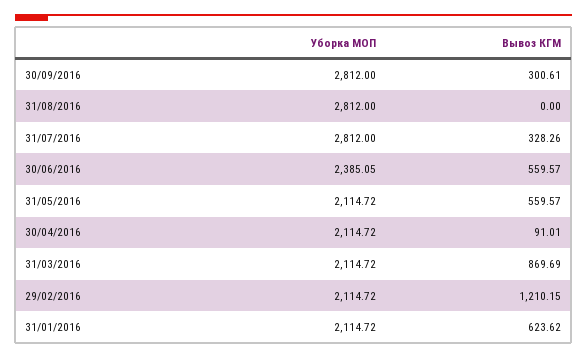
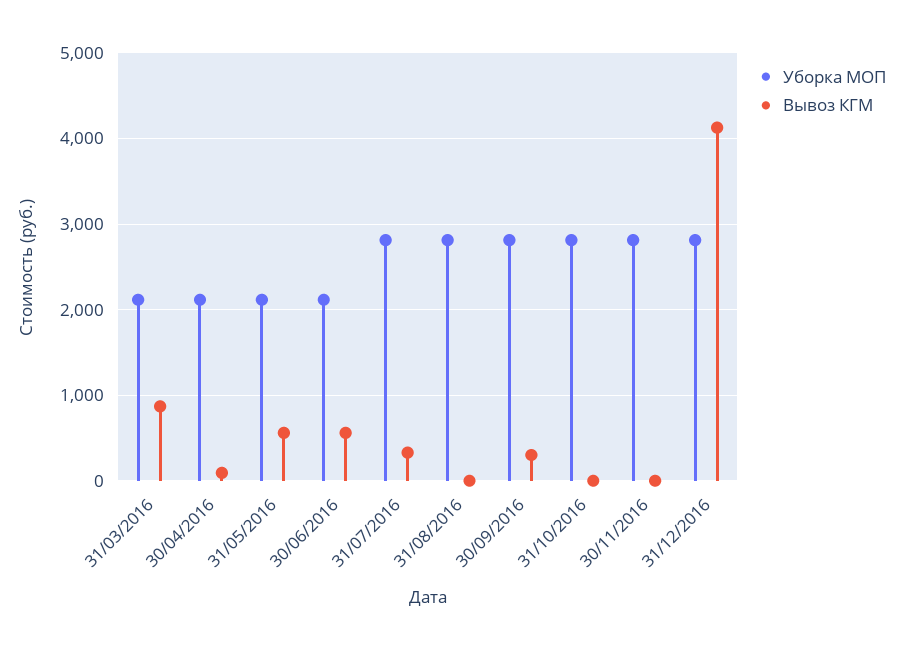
Уборка МОП, 30/06/2016: 2385.05 -> 2100
Уборка МОП, 29/02/2016: 2114.72 -> none
Вывоз КГМ, 29/02/2016: 1210.15 -> none
Уборка МОП, 31/01/2016: 2114.72 -> none
Вывоз КГМ, 31/01/2016: 623.62 -> none
Уборка МОП, 31/10/2016: none -> 2800
Вывоз КГМ, 31/10/2016: none -> 0
Уборка МОП, 30/11/2016: none -> 2800
Вывоз КГМ, 30/11/2016: none -> 0
Уборка МОП, 31/12/2016: none -> 2800
Вывоз КГМ, 31/12/2016: none -> 4100

